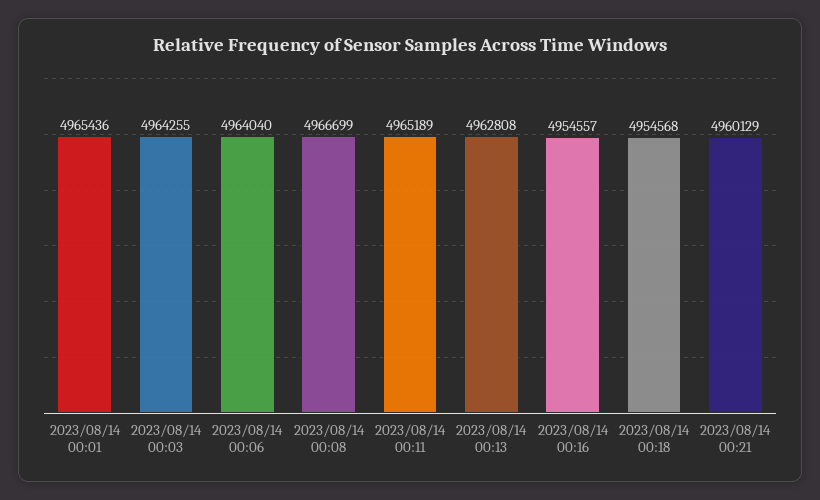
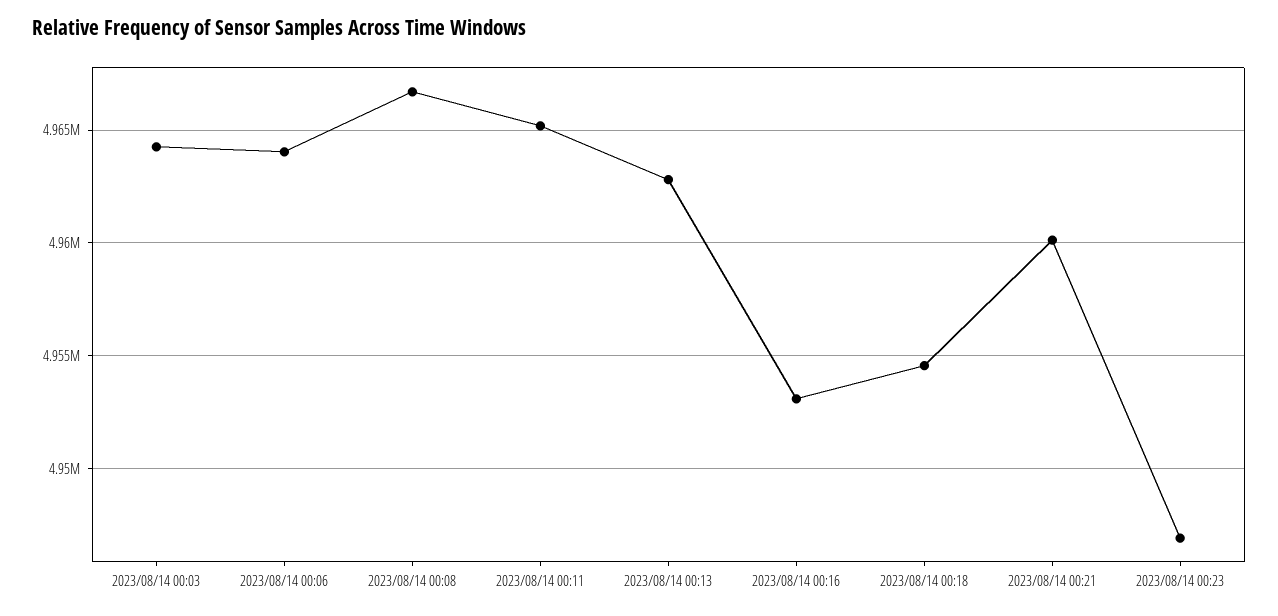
2023/08/14 00:01: 4965436 -> none
2023/08/14 00:16: 4954557 -> 4953000
2023/08/14 00:23: none -> 4947000

